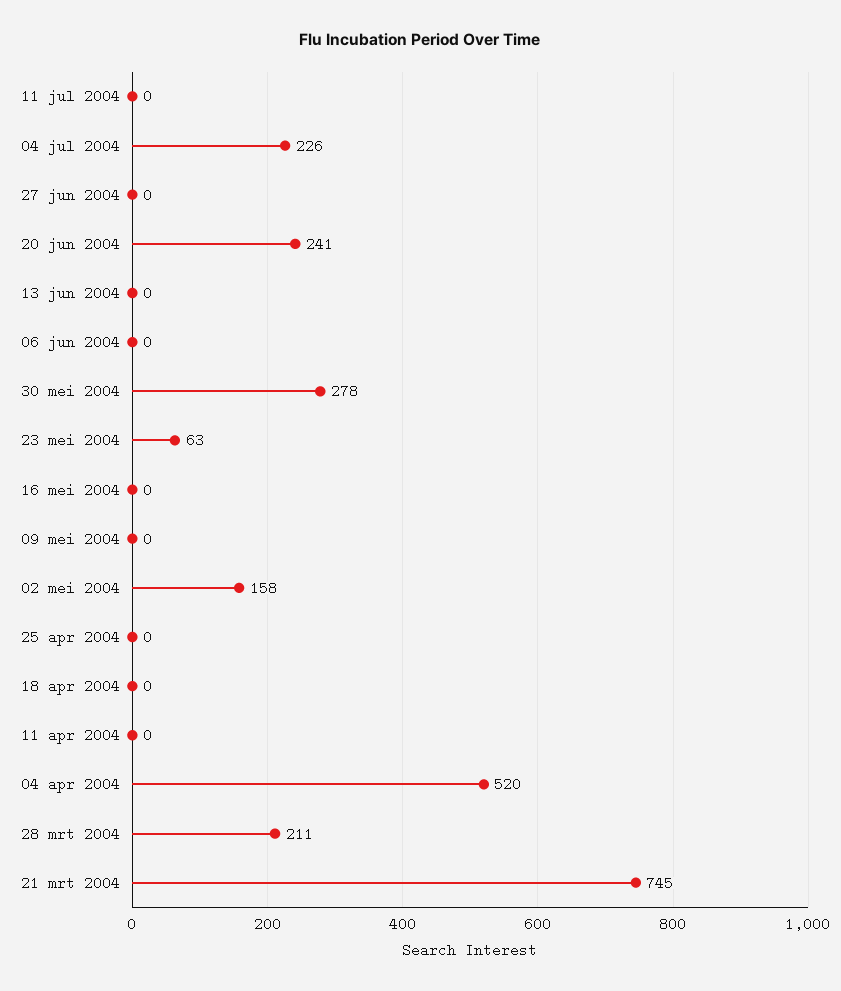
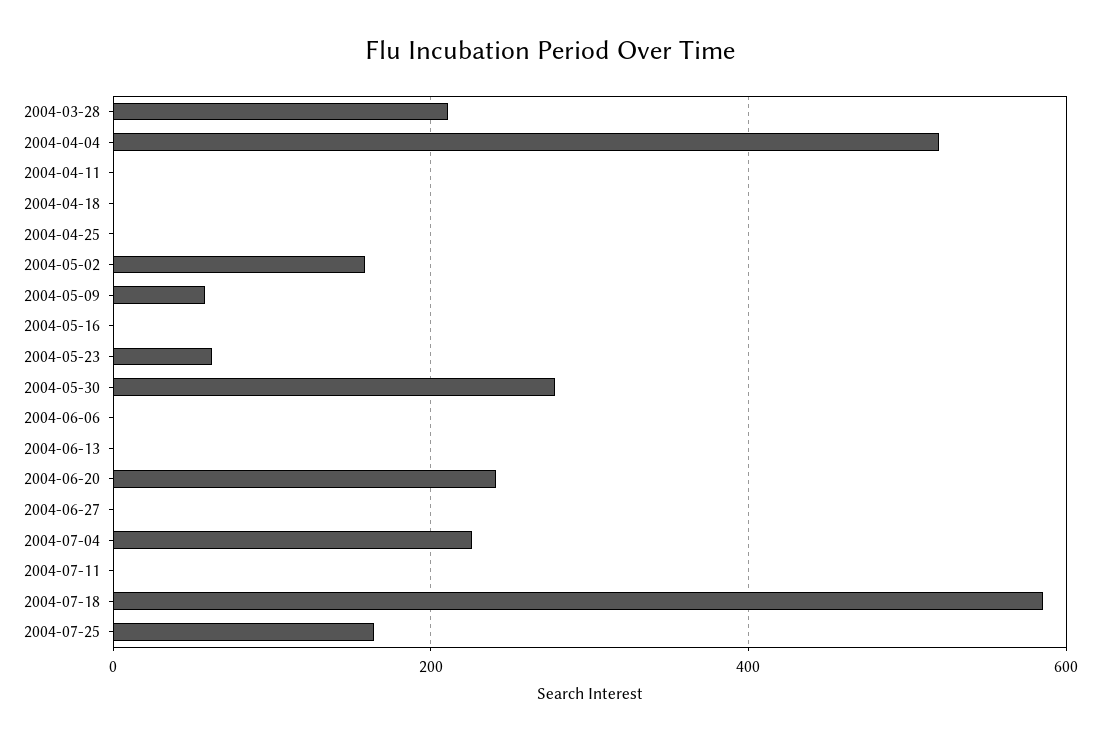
09 mei 2004: 0 -> 60
21 mrt 2004: 745 -> none
2004-07-18: none -> 580
2004-07-25: none -> 160

